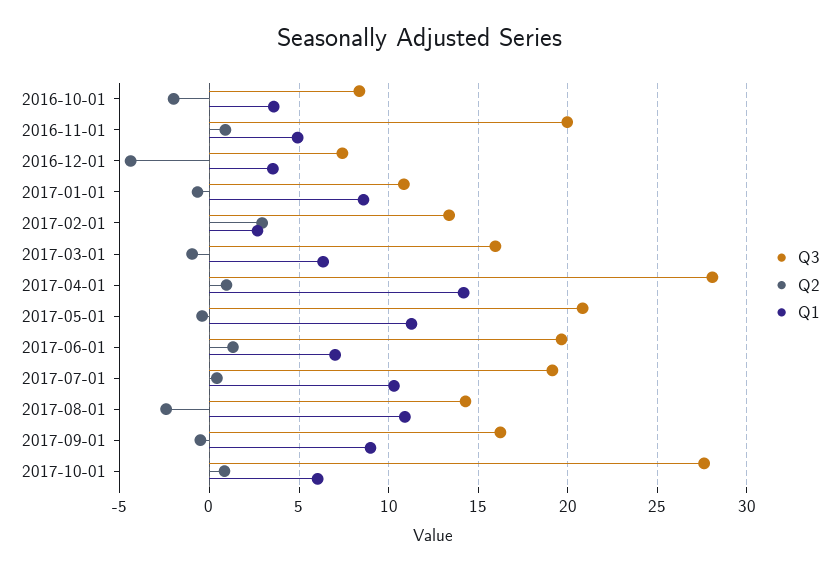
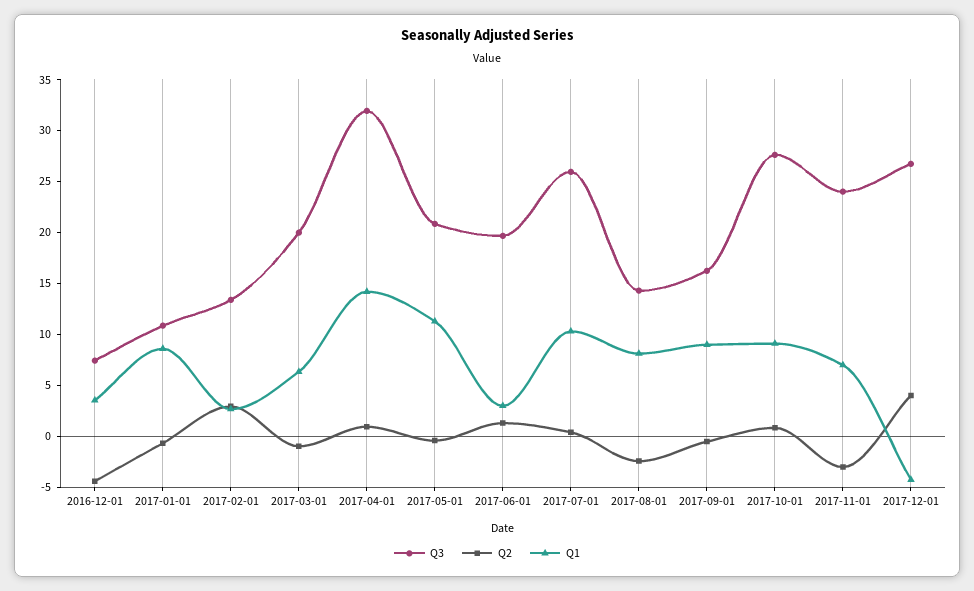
Q3, 2016-10-01: 8.5 -> none
Q2, 2016-10-01: -2 -> none
Q1, 2016-10-01: 3.5 -> none
Q3, 2016-11-01: 20 -> none
Q2, 2016-11-01: 1 -> none
Q1, 2016-11-01: 5 -> none
Q3, 2017-03-01: 16 -> 20
Q3, 2017-04-01: 28 -> 32
Q1, 2017-06-01: 7 -> 3
Q3, 2017-07-01: 19 -> 26
Q1, 2017-08-01: 11 -> 8
Q1, 2017-10-01: 6 -> 9
Q3, 2017-11-01: none -> 24
Q2, 2017-11-01: none -> -3
Q1, 2017-11-01: none -> 7
Q3, 2017-12-01: none -> 27
Q2, 2017-12-01: none -> 4
Q1, 2017-12-01: none -> -4

